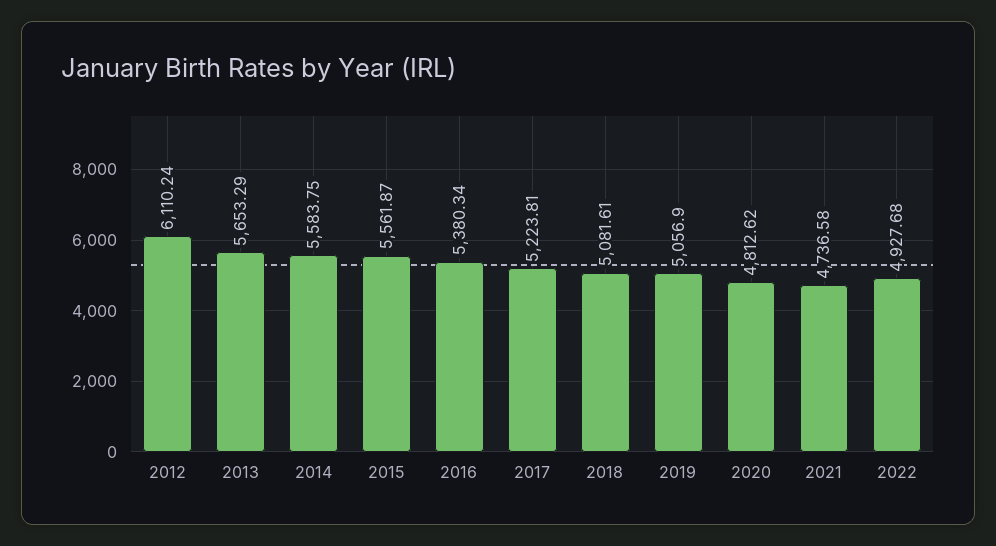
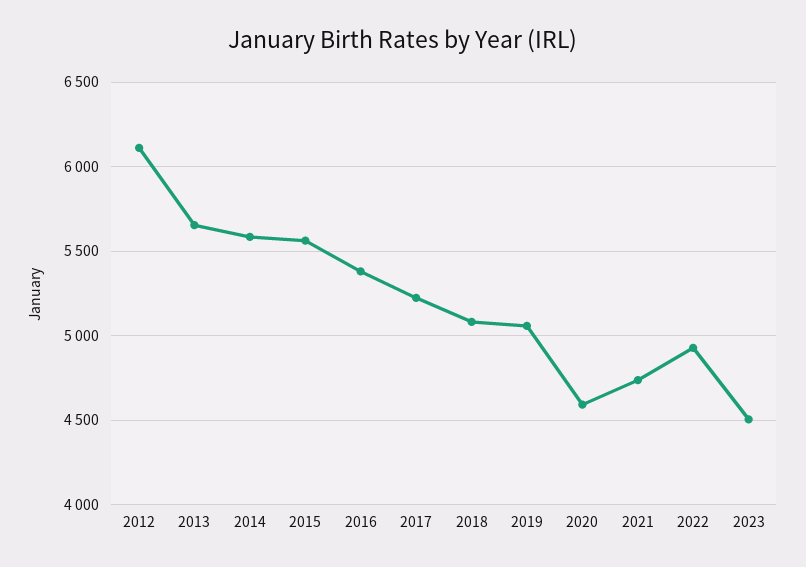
2020: 4812.62 -> 4600
2023: none -> 4500

